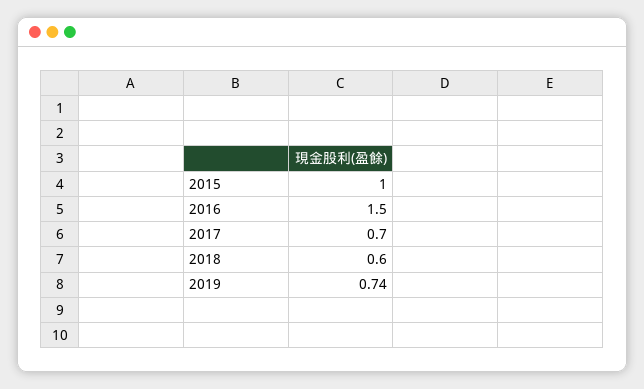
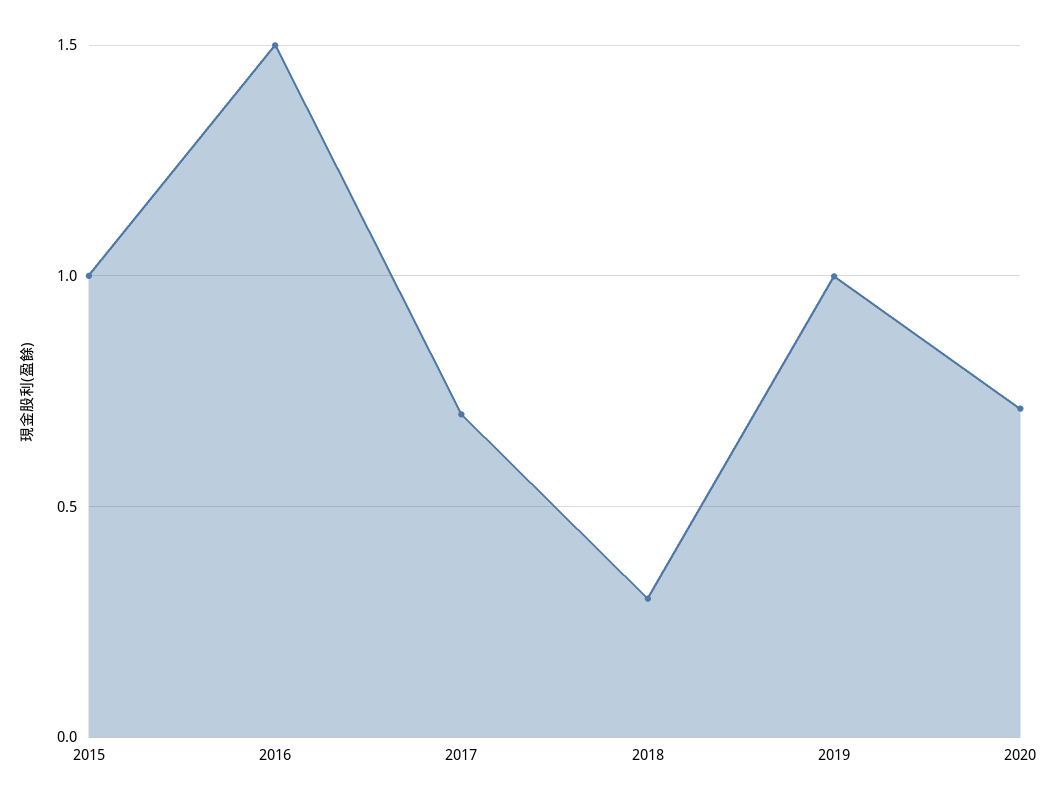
2018: 0.6 -> 0.3
2019: 0.74 -> 1
2020: none -> 0.7

